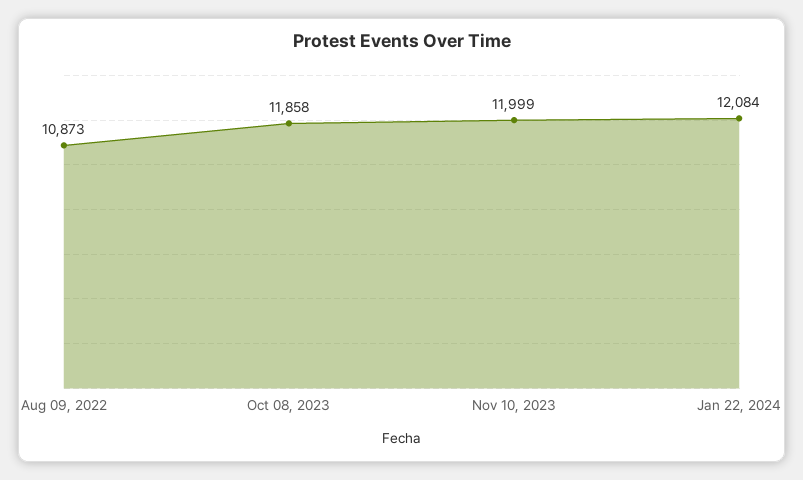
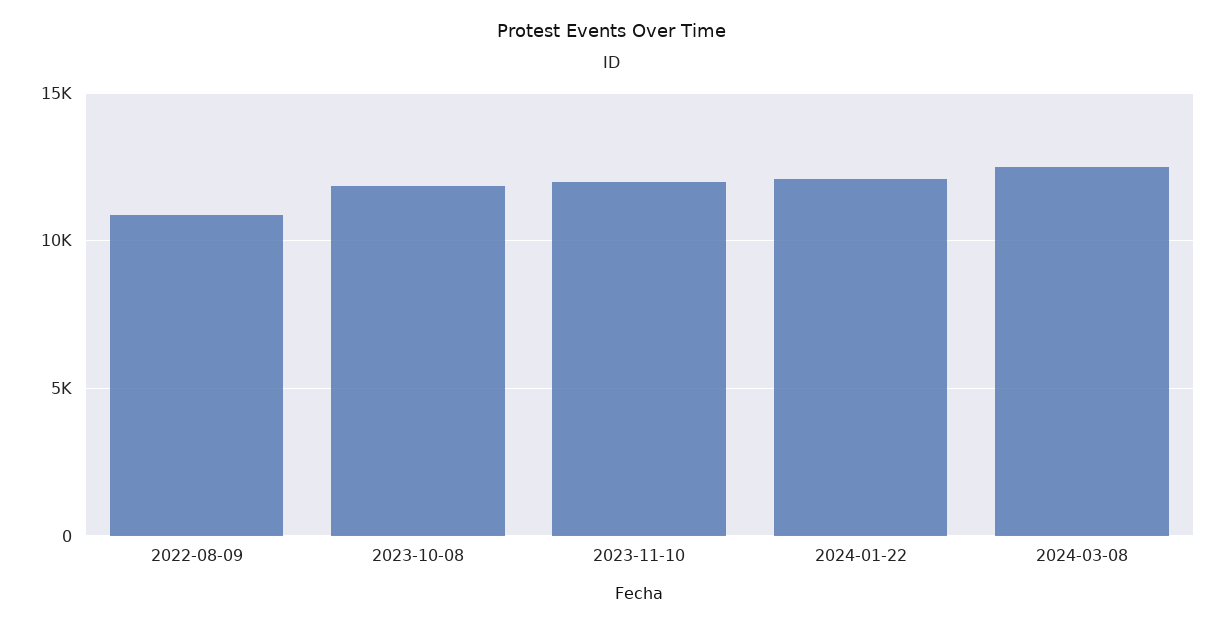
2024-03-08: none -> 12500

